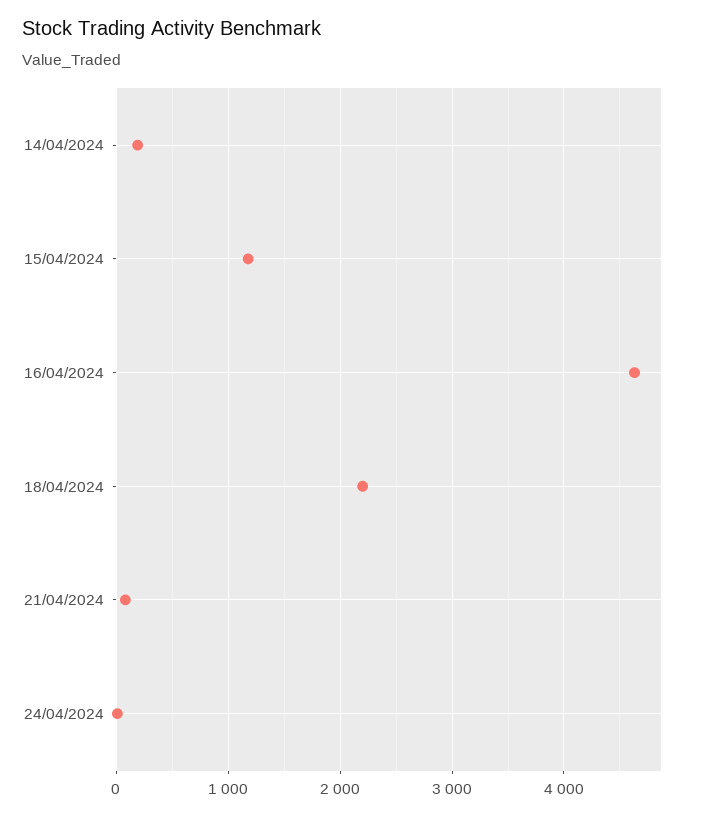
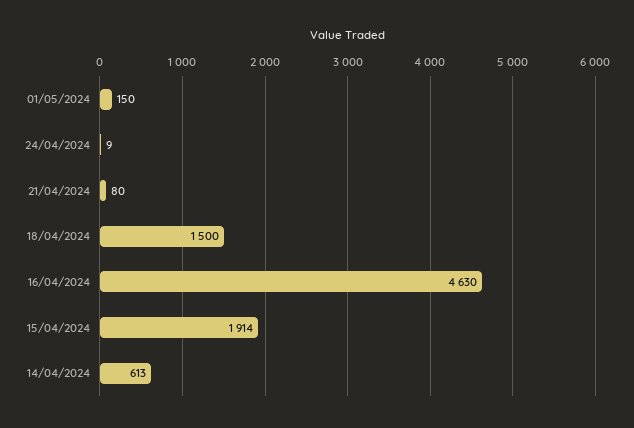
14/04/2024: 200 -> 613
15/04/2024: 1200 -> 1914
18/04/2024: 2200 -> 1500
01/05/2024: none -> 150

